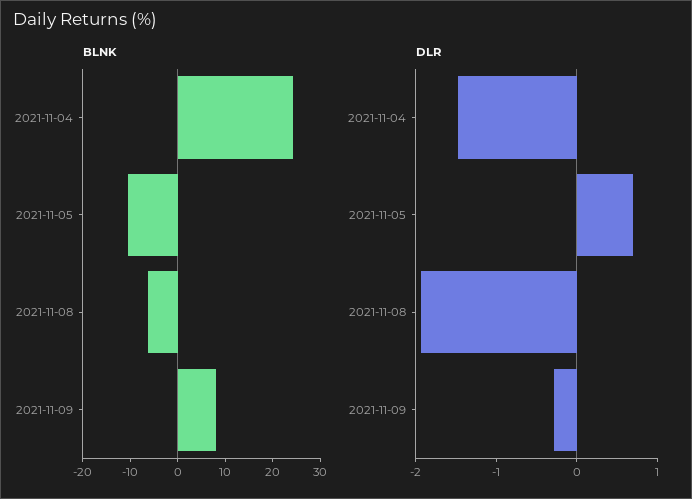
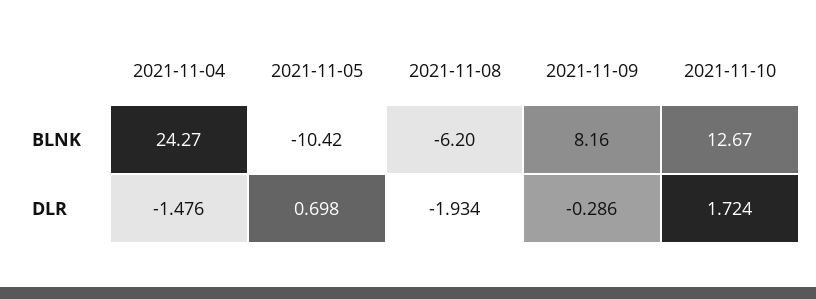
BLNK, 2021-11-10: none -> 12.67
DLR, 2021-11-10: none -> 1.724

